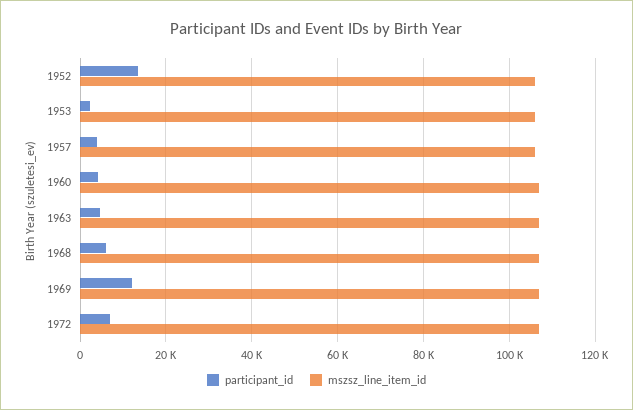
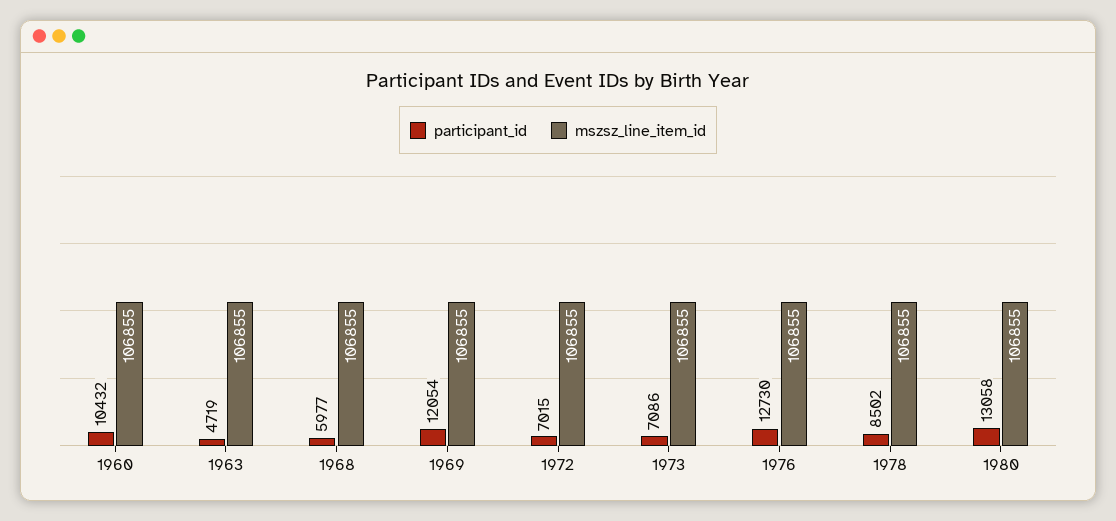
participant_id, 1952: 14000 -> none
mszsz_line_item_id, 1952: 106000 -> none
participant_id, 1953: 2000 -> none
mszsz_line_item_id, 1953: 106000 -> none
participant_id, 1957: 4000 -> none
mszsz_line_item_id, 1957: 106000 -> none
participant_id, 1960: 4000 -> 10432
participant_id, 1973: none -> 7086
mszsz_line_item_id, 1973: none -> 106855
participant_id, 1976: none -> 12730
mszsz_line_item_id, 1976: none -> 106855
participant_id, 1978: none -> 8502
mszsz_line_item_id, 1978: none -> 106855
participant_id, 1980: none -> 13058
mszsz_line_item_id, 1980: none -> 106855

